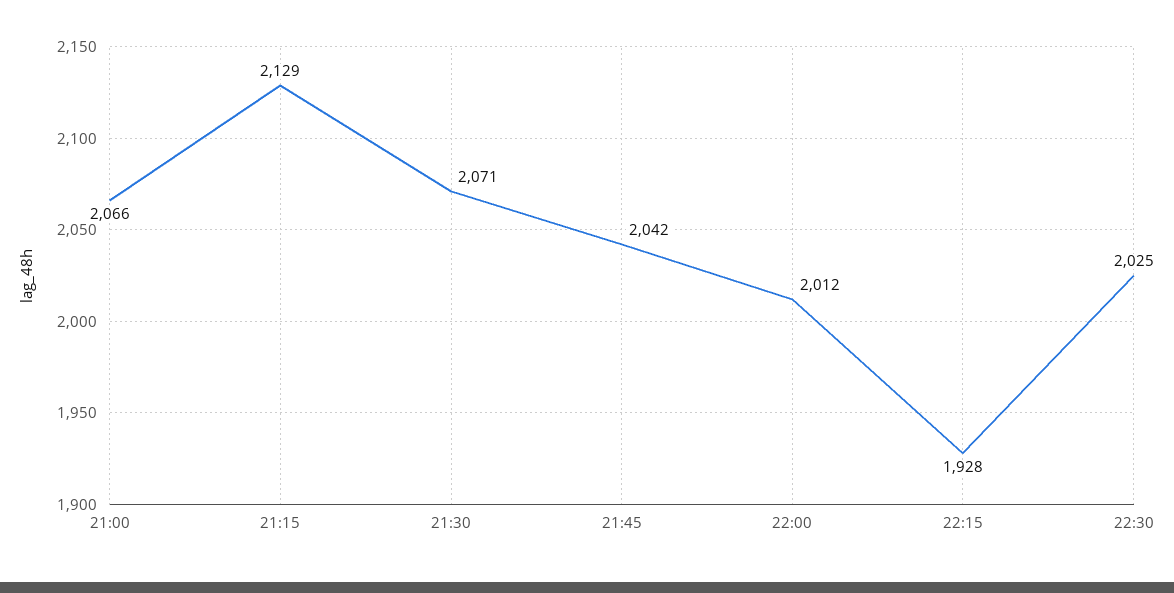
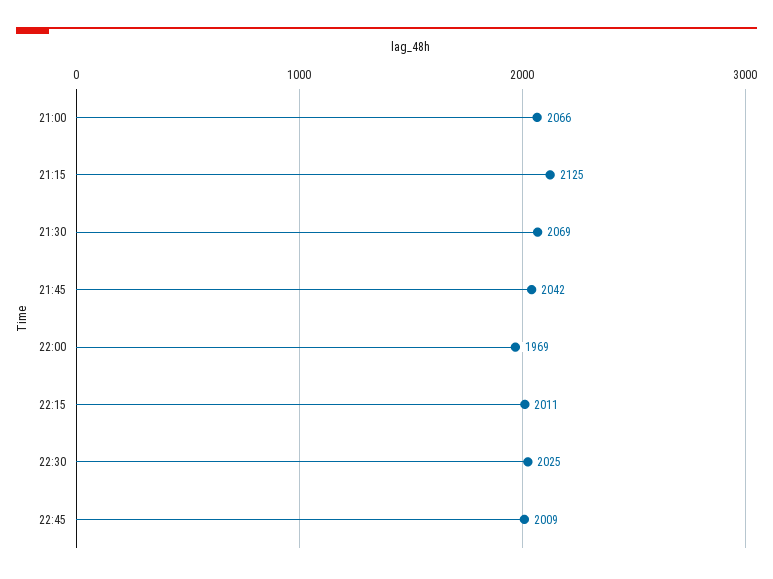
21:15: 2129 -> 2125
21:30: 2071 -> 2069
22:00: 2012 -> 1969
22:15: 1928 -> 2011
22:45: none -> 2009

